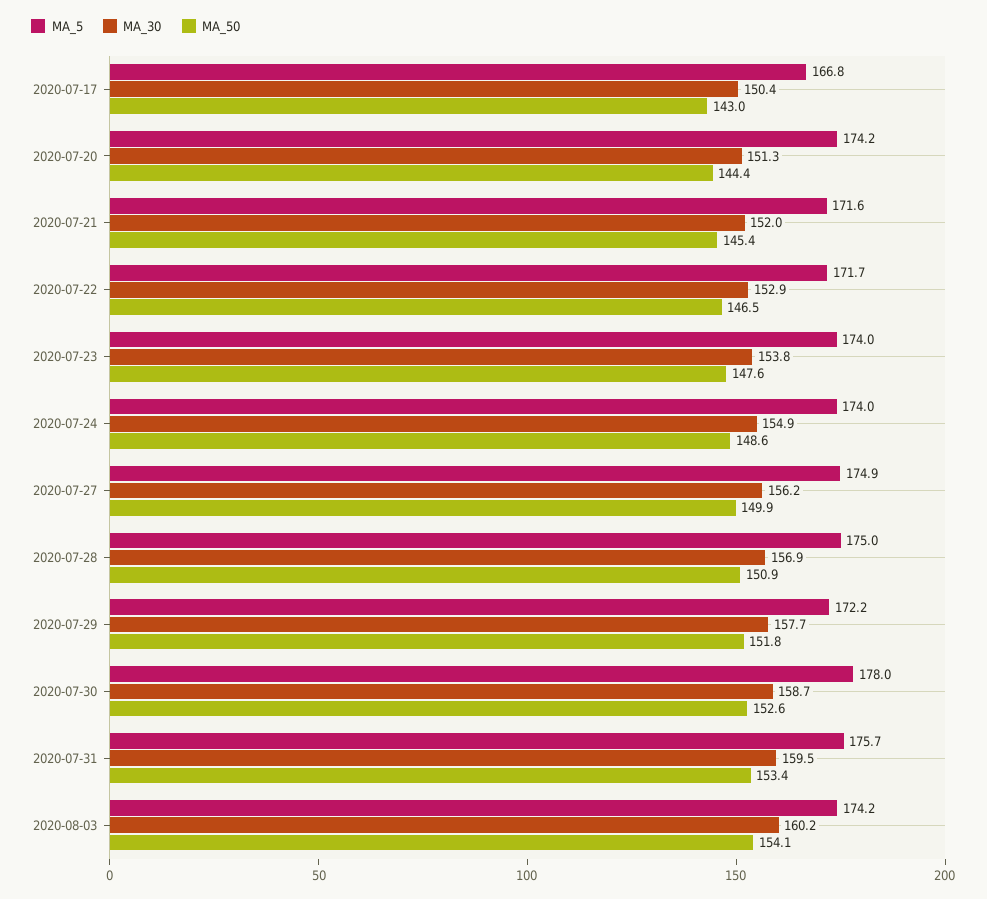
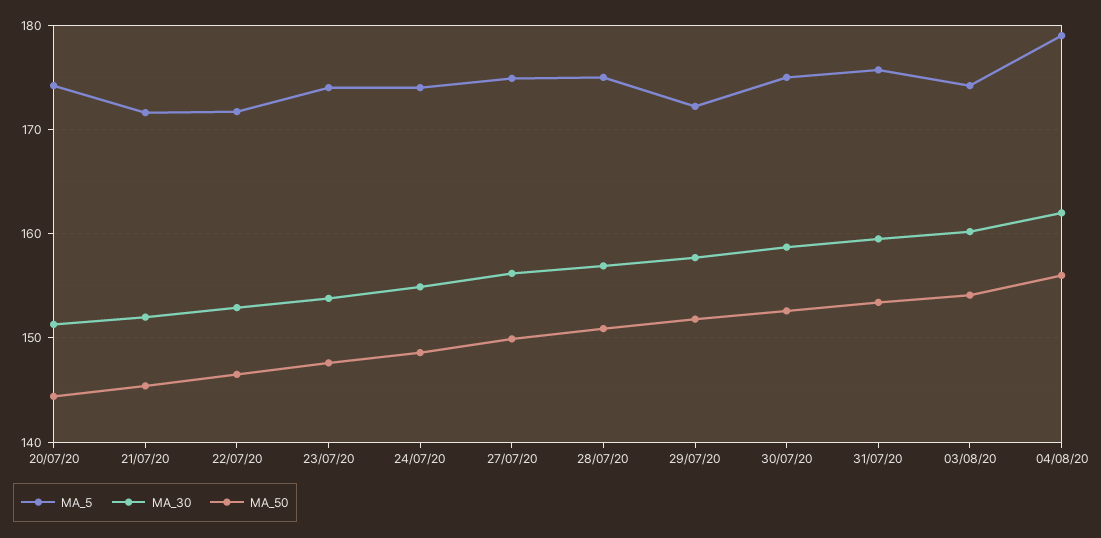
MA_5, 2020-07-17: 166.8 -> none
MA_30, 2020-07-17: 150.4 -> none
MA_50, 2020-07-17: 143 -> none
MA_5, 2020-07-30: 178 -> 175
MA_5, 04/08/20: none -> 179
MA_30, 04/08/20: none -> 162
MA_50, 04/08/20: none -> 156

